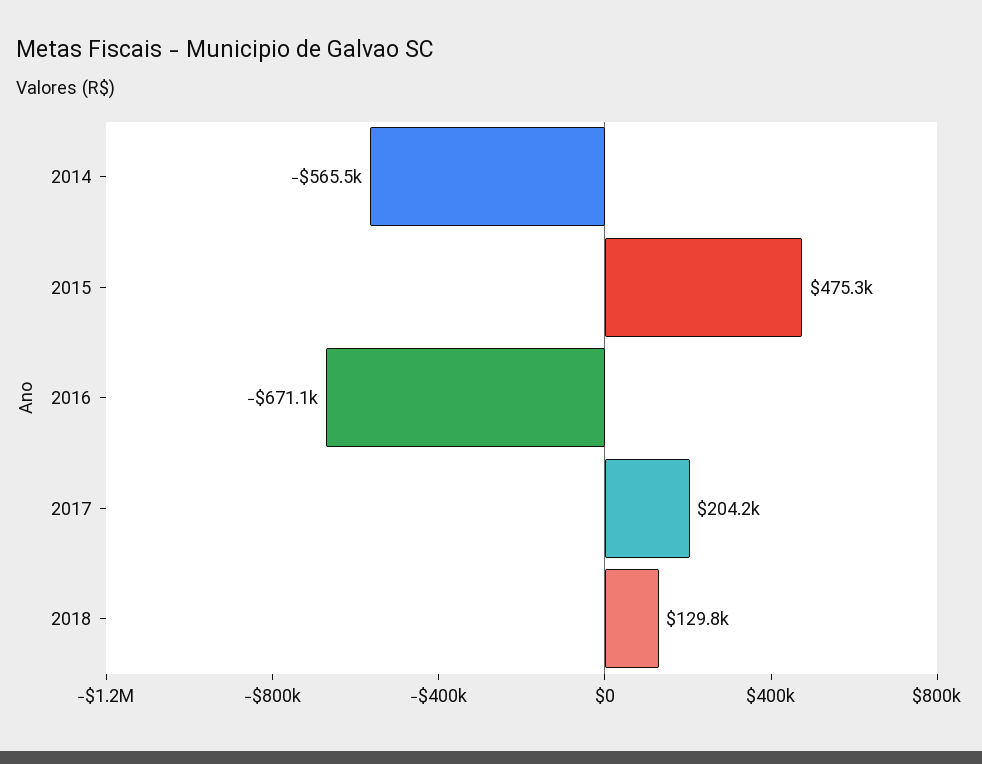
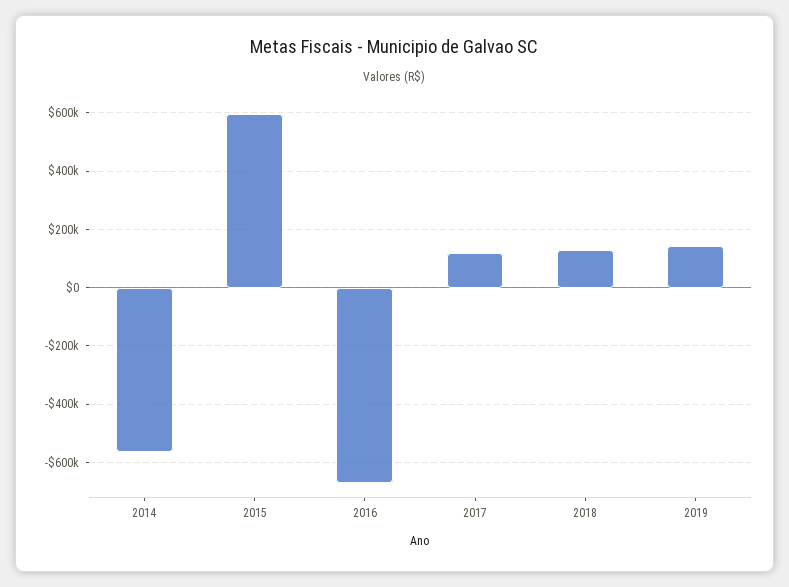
2015: 475300 -> 600000
2017: 204200 -> 125000
2019: none -> 150000

